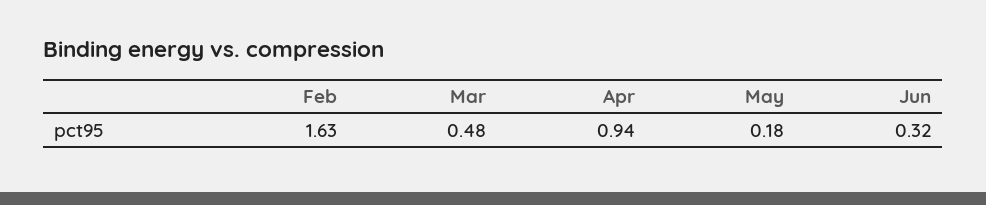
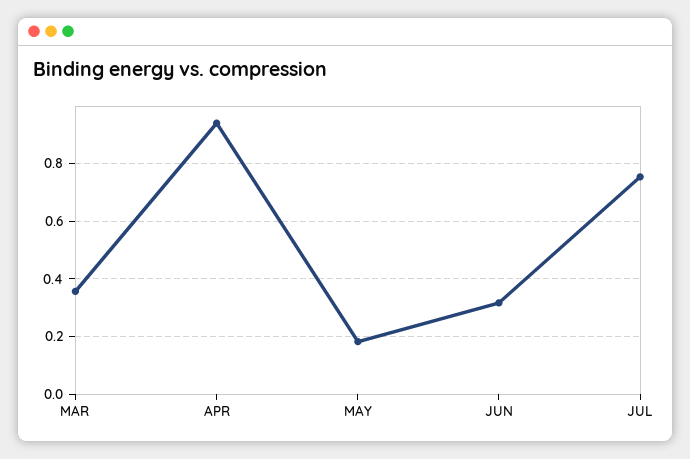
Feb: 1.63 -> none
Mar: 0.48 -> 0.35
JUL: none -> 0.75

